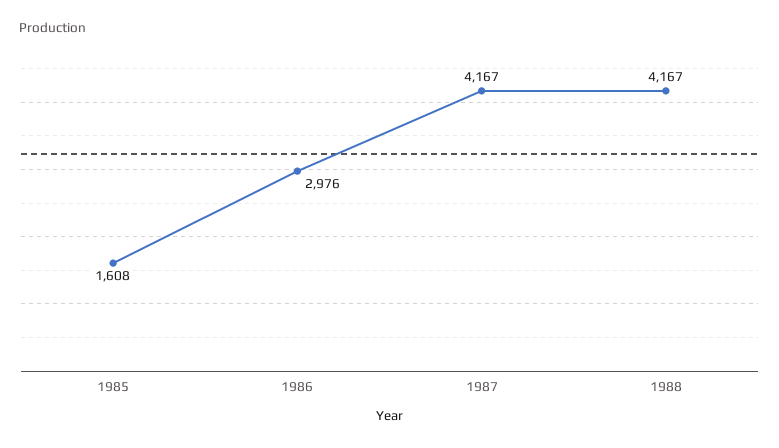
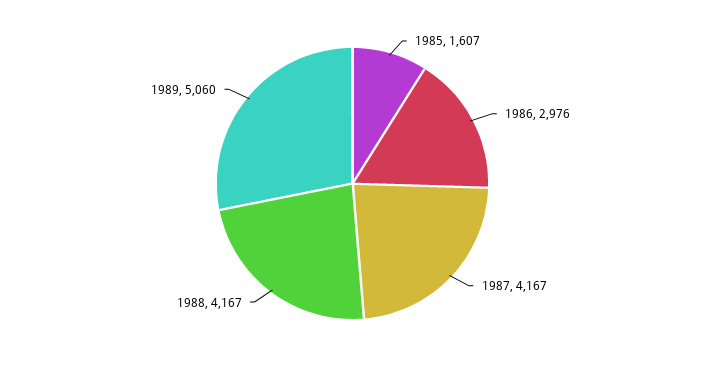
1985: 1608 -> 1607
1989: none -> 5060

